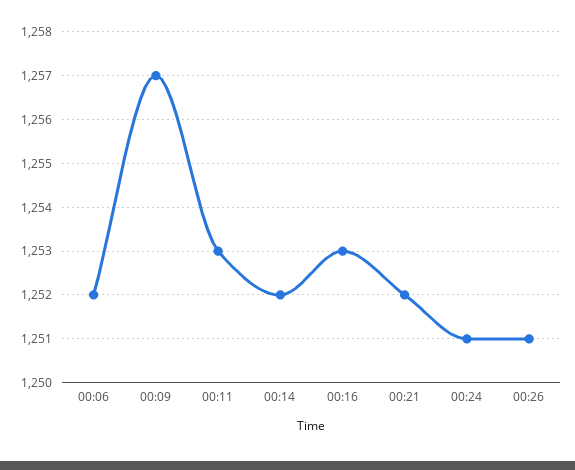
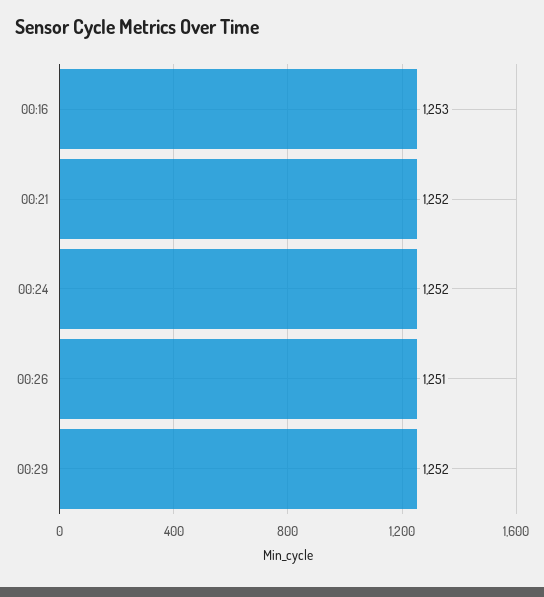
00:06: 1252 -> none
00:09: 1257 -> none
00:11: 1253 -> none
00:14: 1252 -> none
00:24: 1251 -> 1252
00:29: none -> 1252

